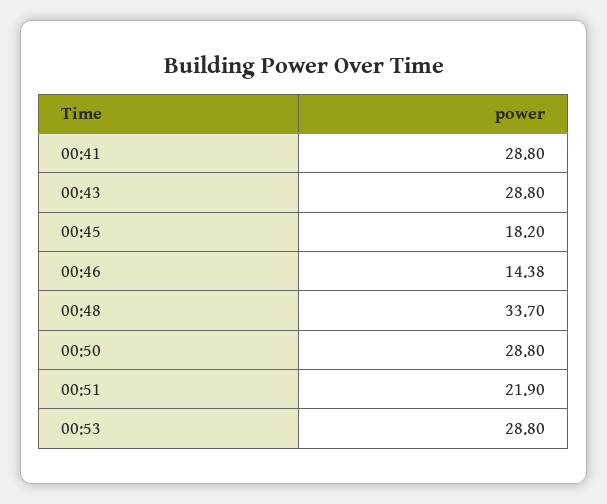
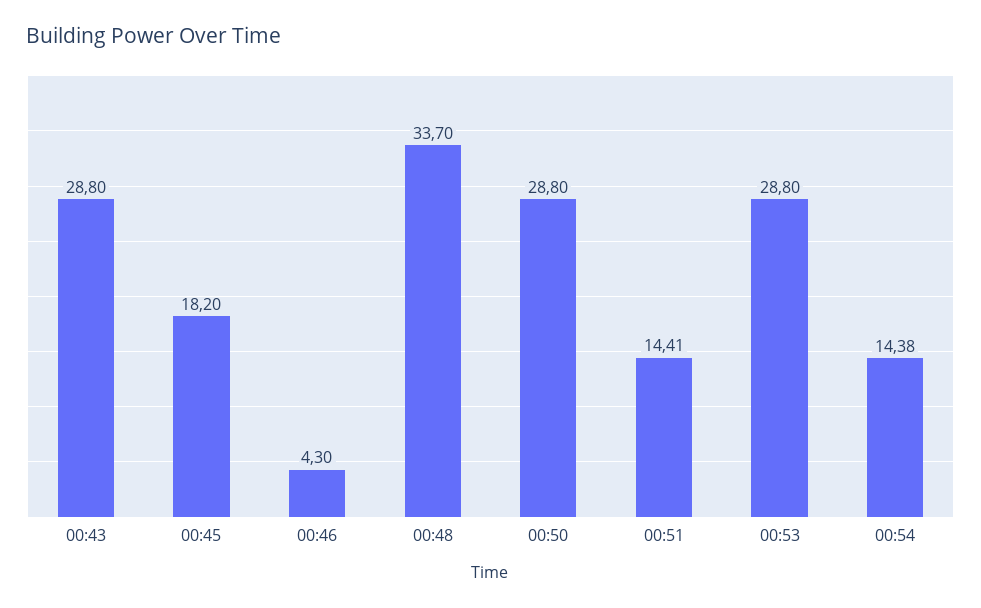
00:41: 28.8 -> none
00:46: 14.38 -> 4.3
00:51: 21.9 -> 14.41
00:54: none -> 14.38

